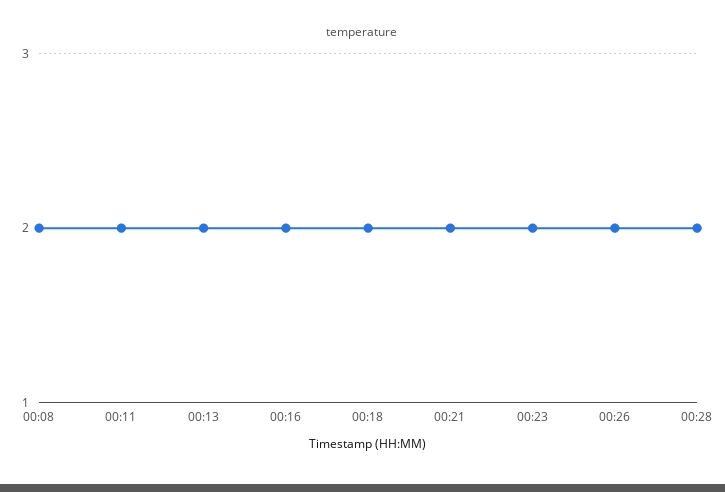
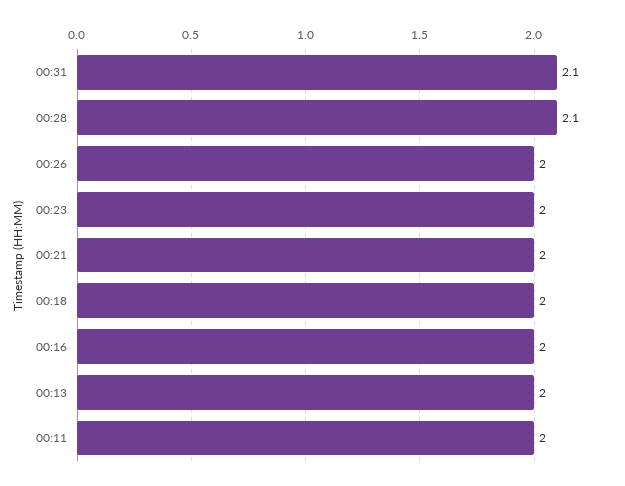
00:08: 2 -> none
00:28: 2 -> 2.1
00:31: none -> 2.1

